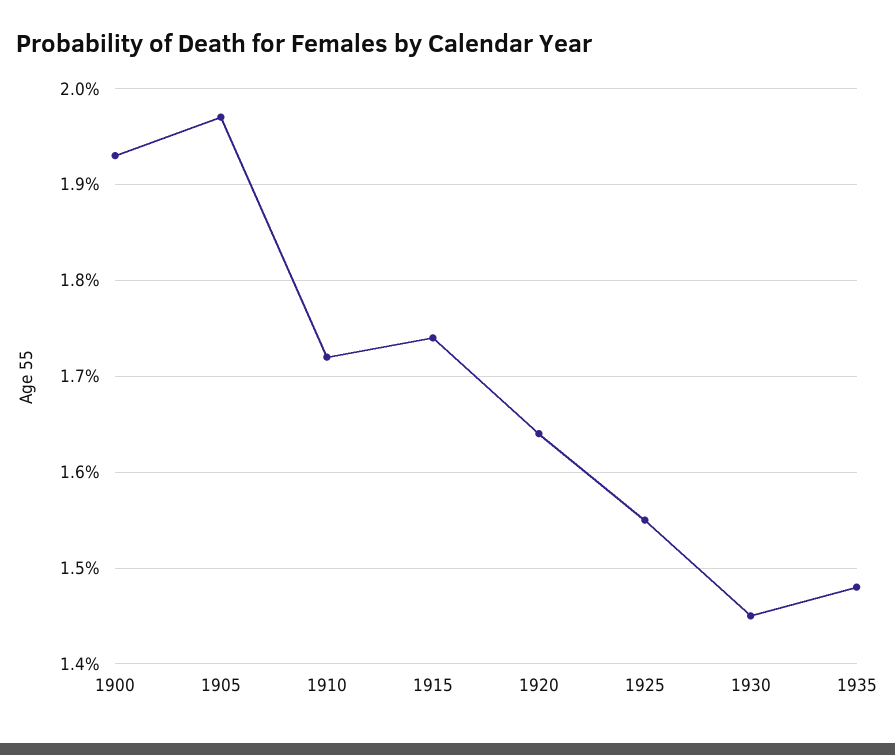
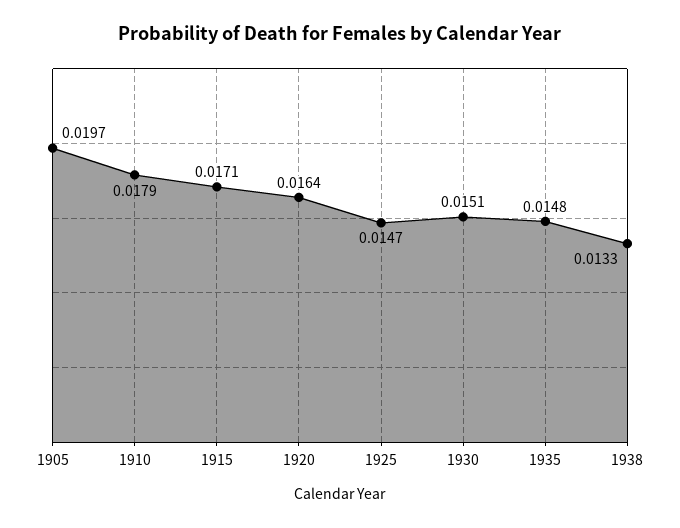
1900: 0.0193 -> none
1910: 0.0172 -> 0.0179
1915: 0.0174 -> 0.0171
1925: 0.0155 -> 0.0147
1930: 0.0145 -> 0.0151
1938: none -> 0.0133

